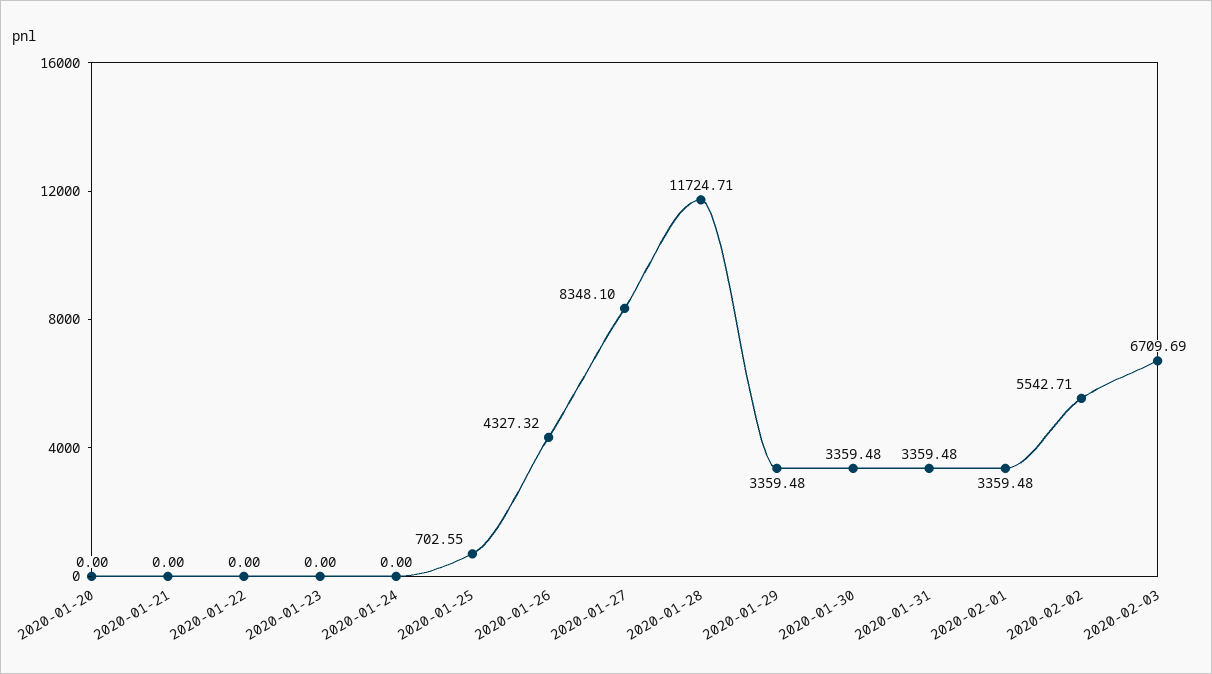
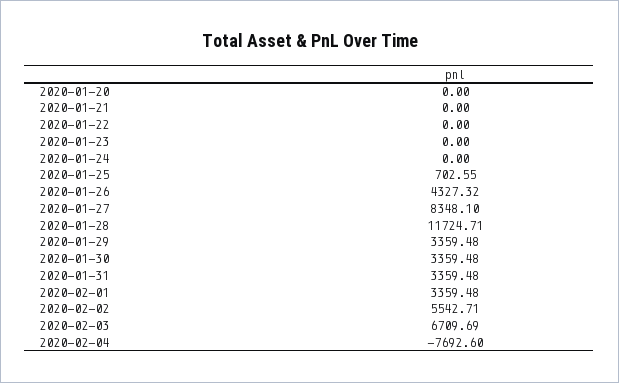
2020-02-04: none -> -7692.6

